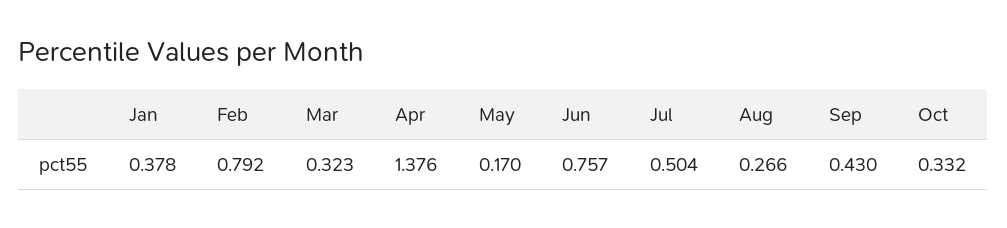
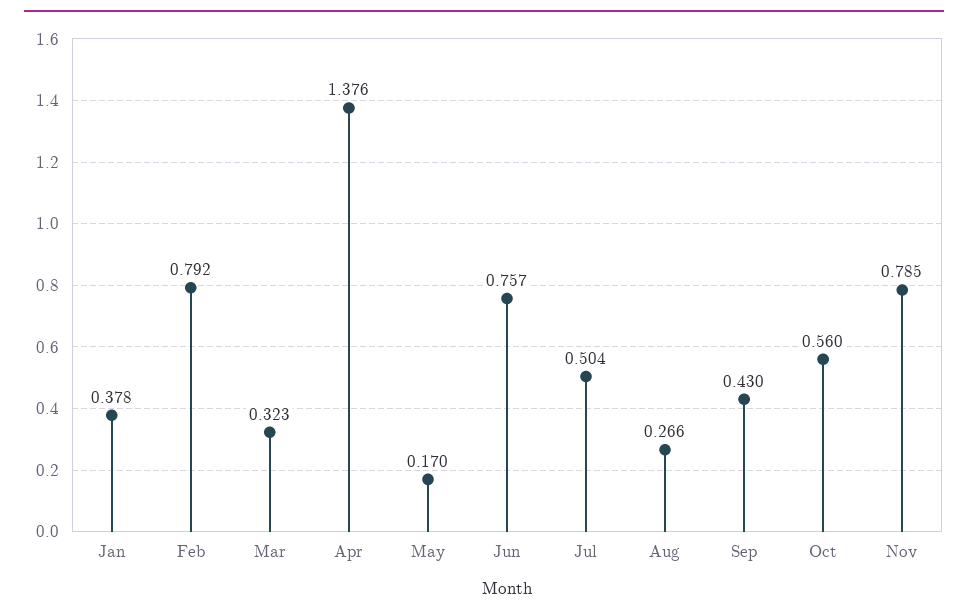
Oct: 0.332 -> 0.56
Nov: none -> 0.785

